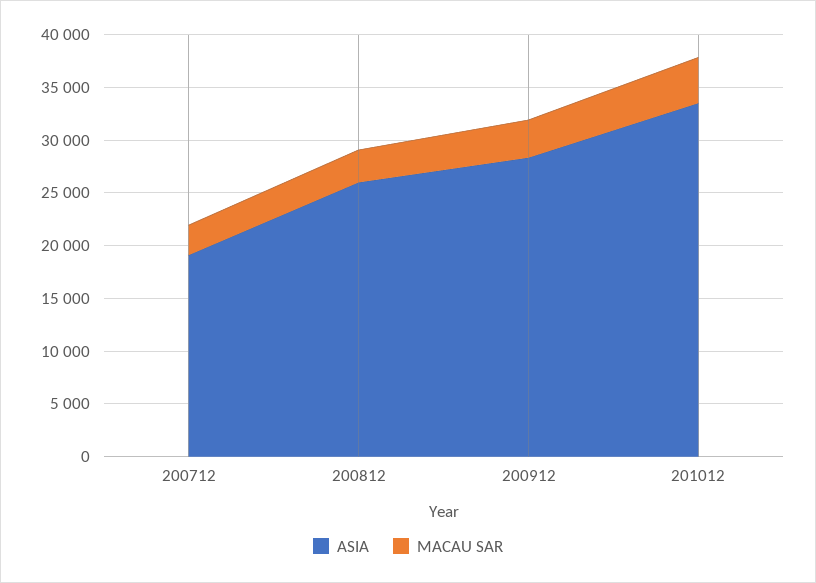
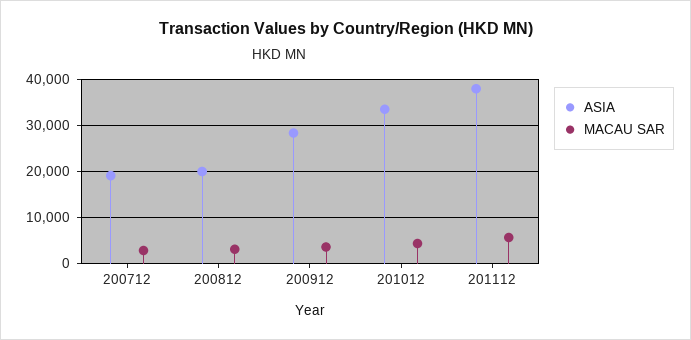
ASIA, 200812: 26000 -> 20000
ASIA, 201112: none -> 38000
MACAU SAR, 201112: none -> 6000

